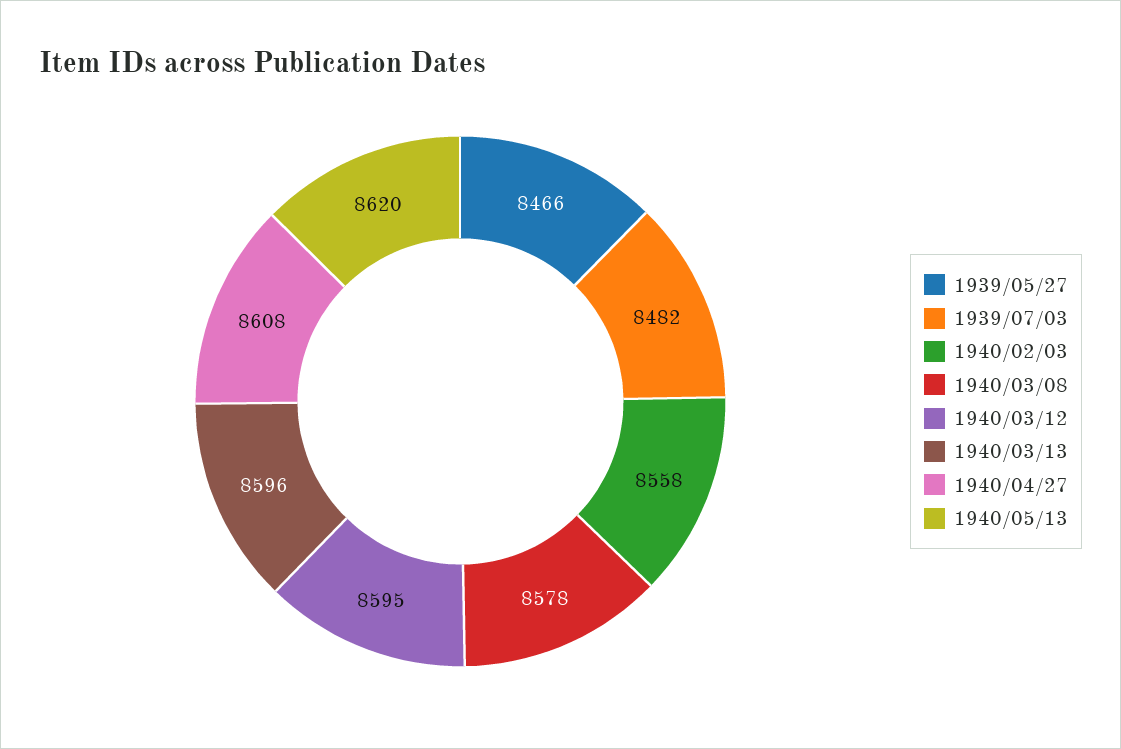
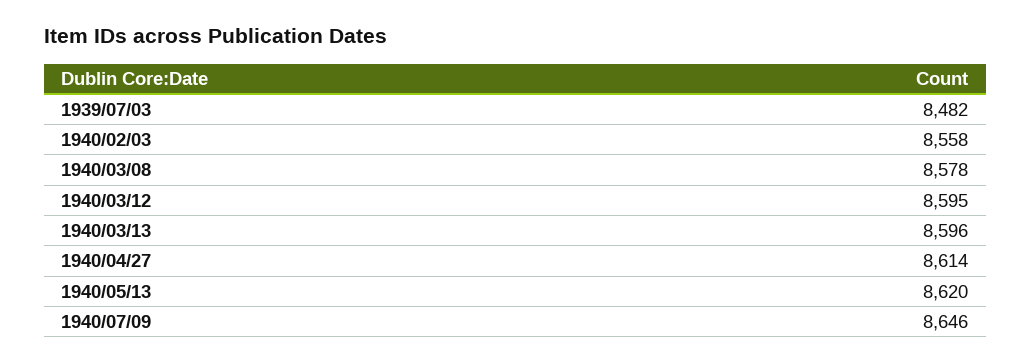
1939/05/27: 8466 -> none
1940/04/27: 8608 -> 8614
1940/07/09: none -> 8646

